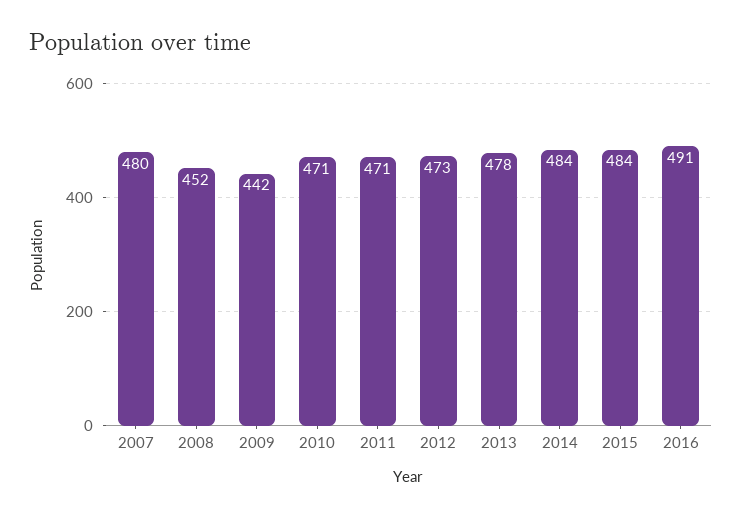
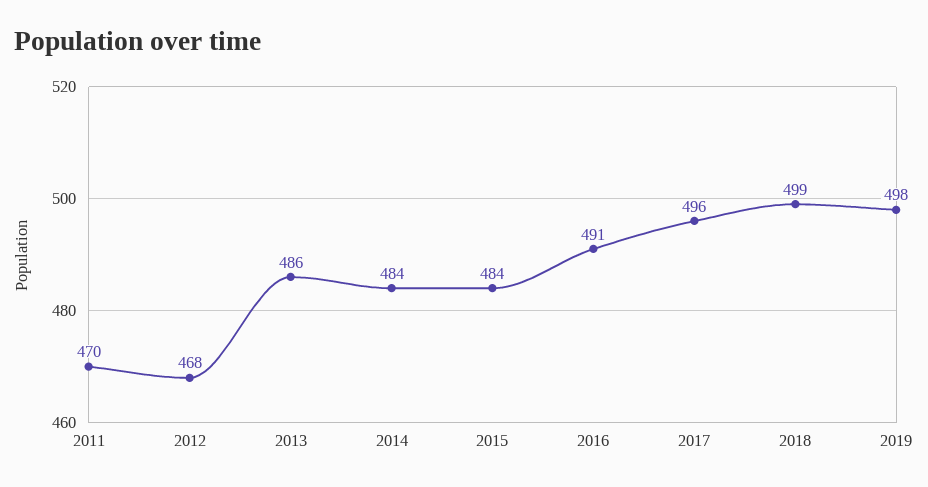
2007: 480 -> none
2008: 452 -> none
2009: 442 -> none
2010: 471 -> none
2011: 471 -> 470
2012: 473 -> 468
2013: 478 -> 486
2017: none -> 496
2018: none -> 499
2019: none -> 498

